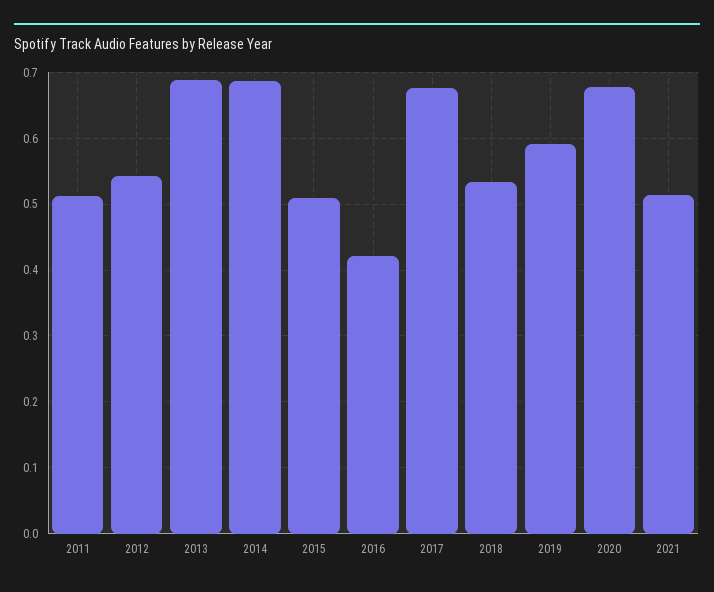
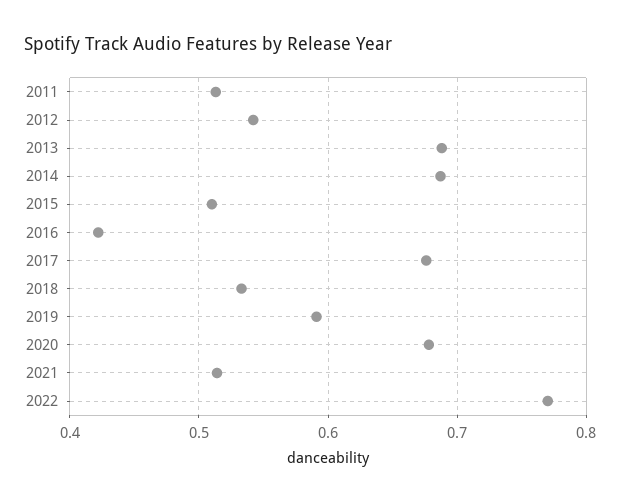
2022: none -> 0.77

